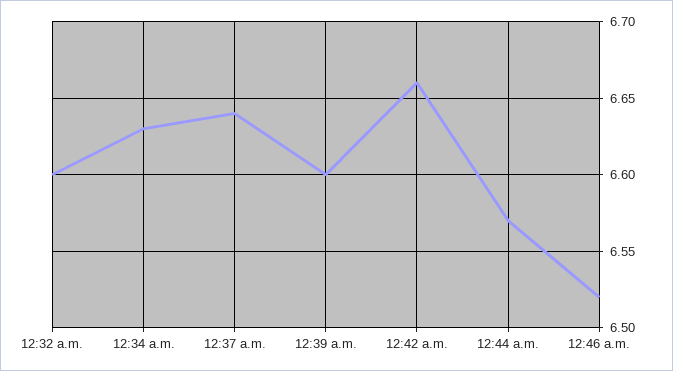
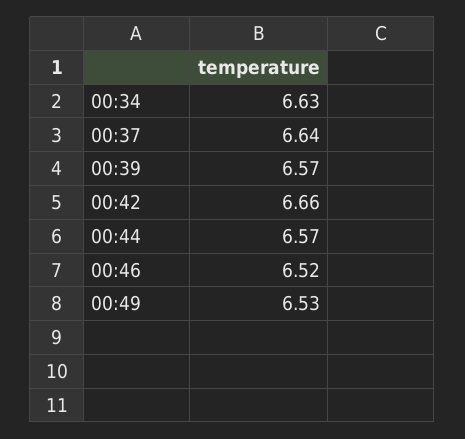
12:32 a.m.: 6.6 -> none
12:39 a.m.: 6.6 -> 6.57
00:49: none -> 6.53

